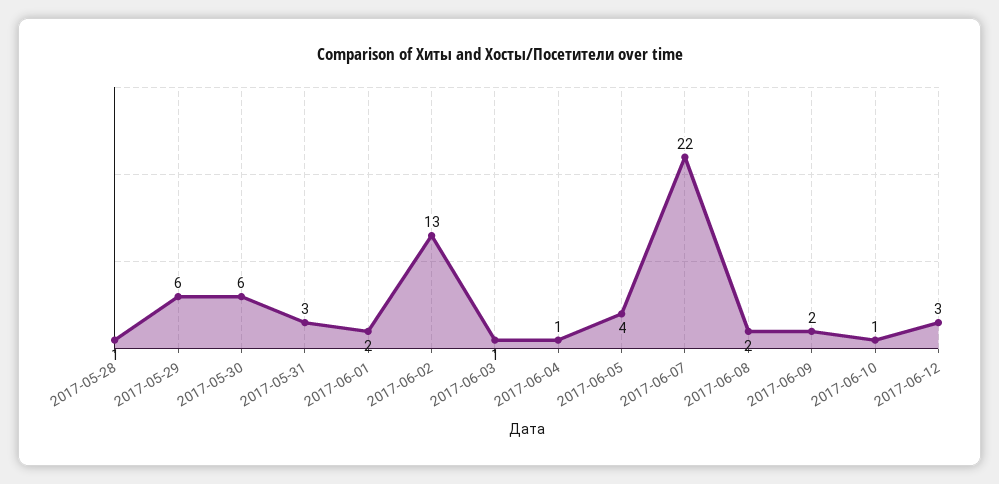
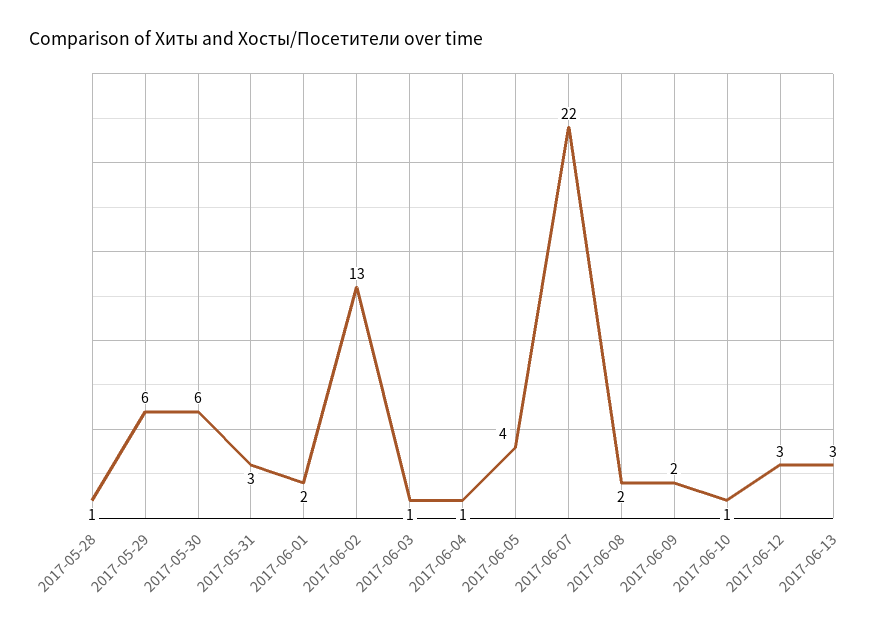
2017-06-13: none -> 3

